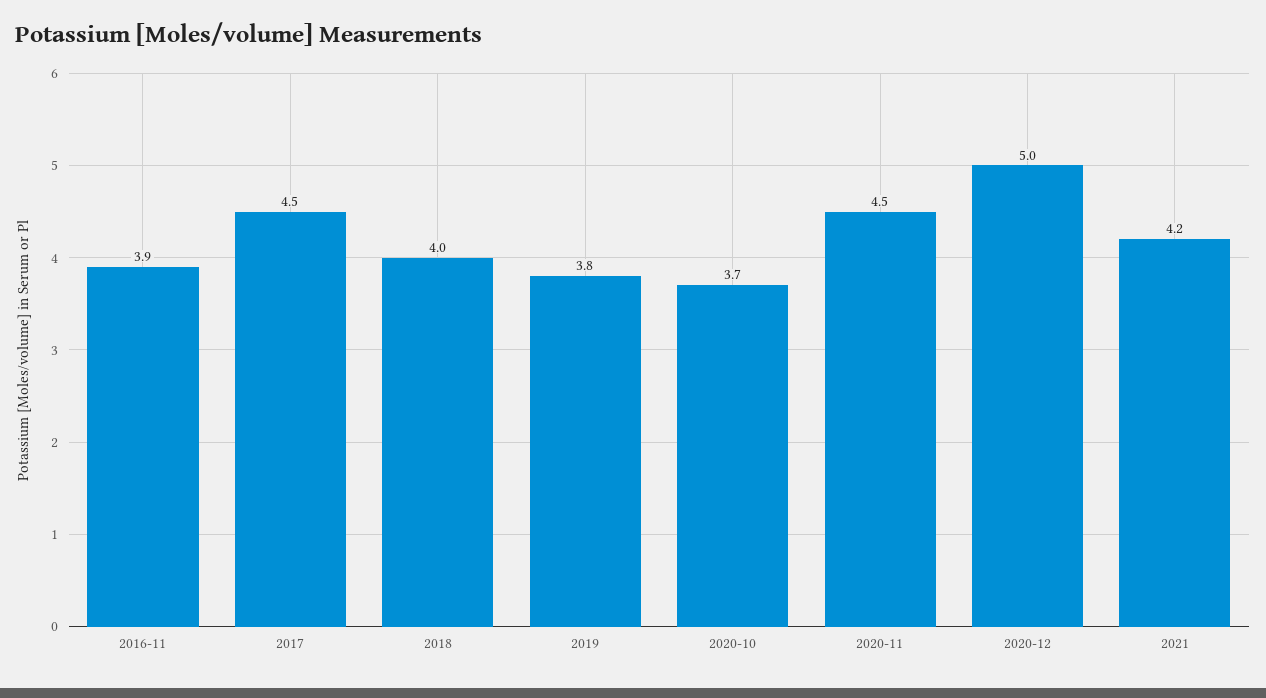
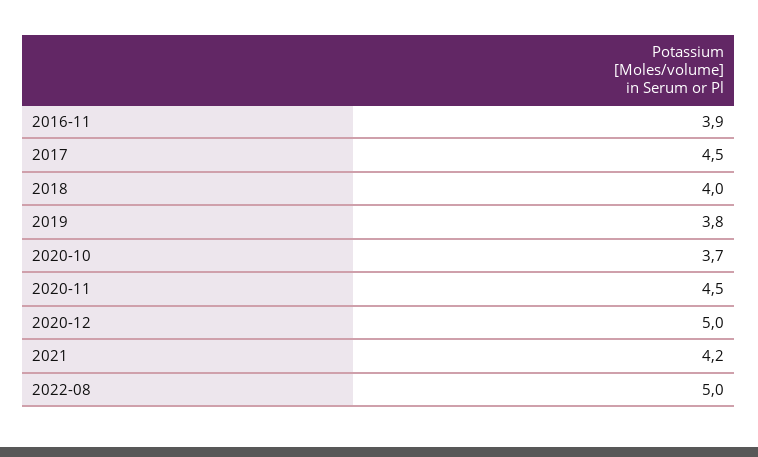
2022-08: none -> 5

